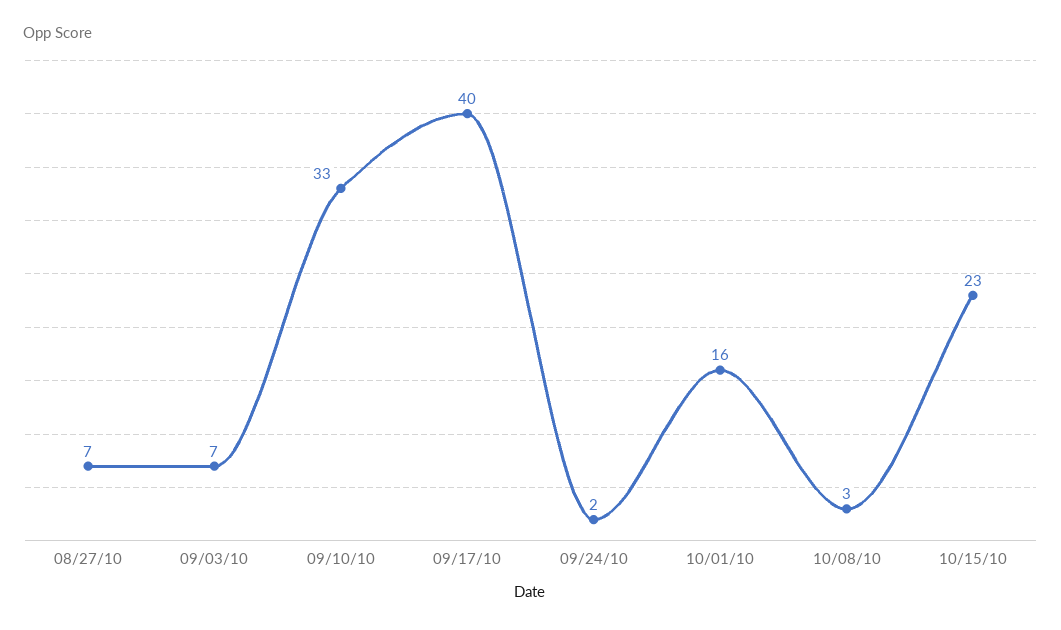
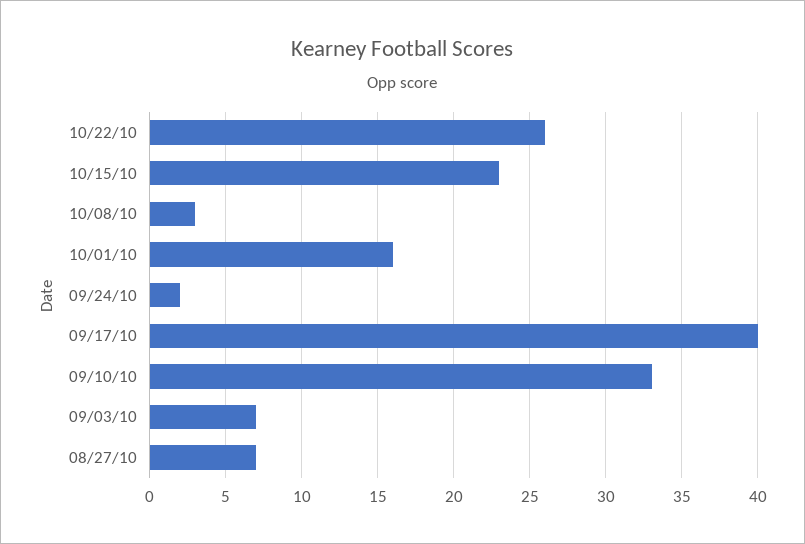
10/22/10: none -> 26

